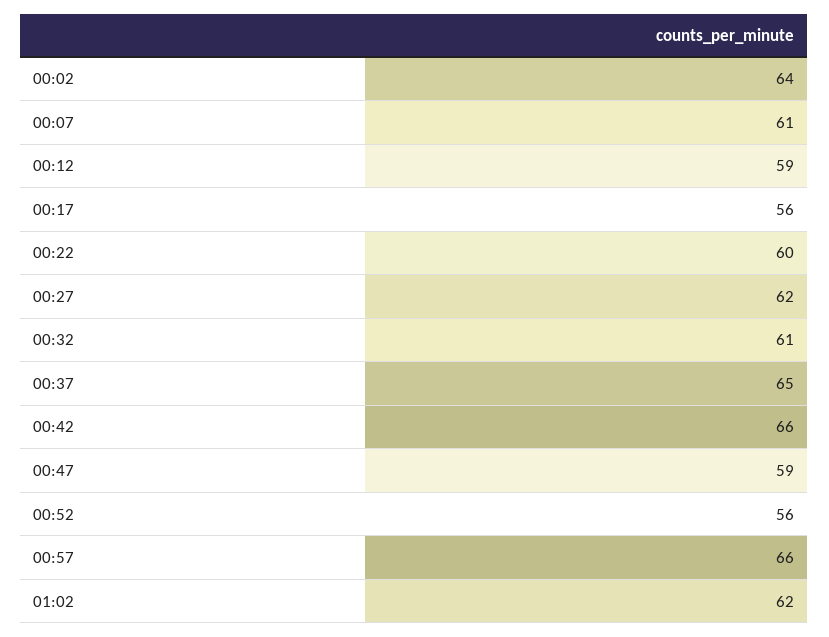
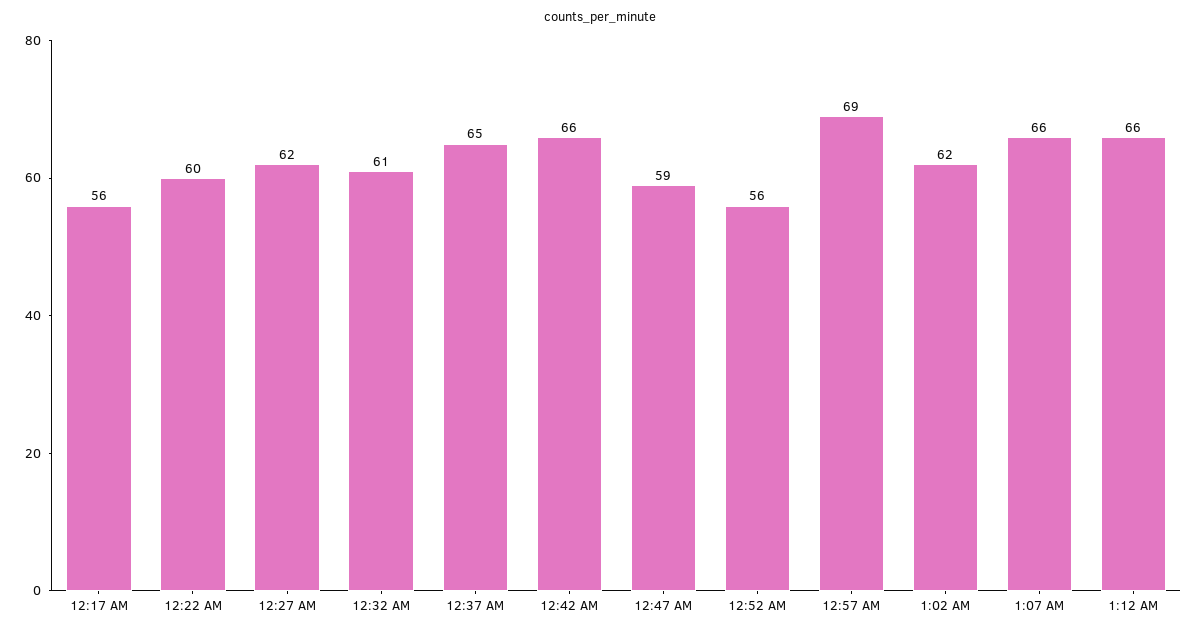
00:02: 64 -> none
00:07: 61 -> none
00:12: 59 -> none
00:57: 66 -> 69
1:07 AM: none -> 66
1:12 AM: none -> 66

